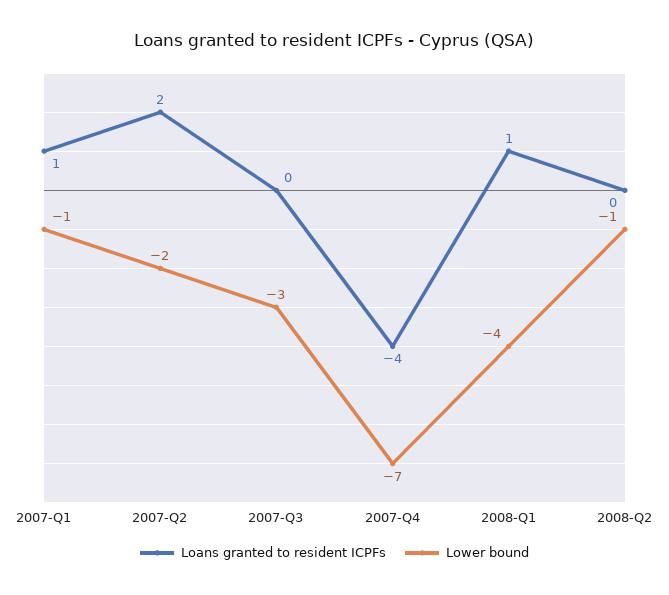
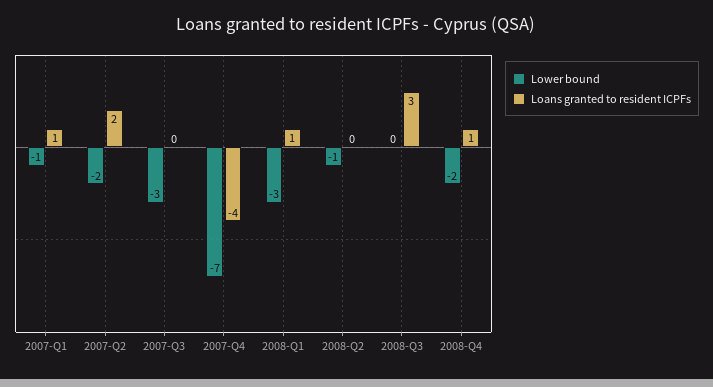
Lower bound, 2008-Q1: -4 -> -3
Lower bound, 2008-Q3: none -> 0
Loans granted to resident ICPFs, 2008-Q3: none -> 3
Lower bound, 2008-Q4: none -> -2
Loans granted to resident ICPFs, 2008-Q4: none -> 1

